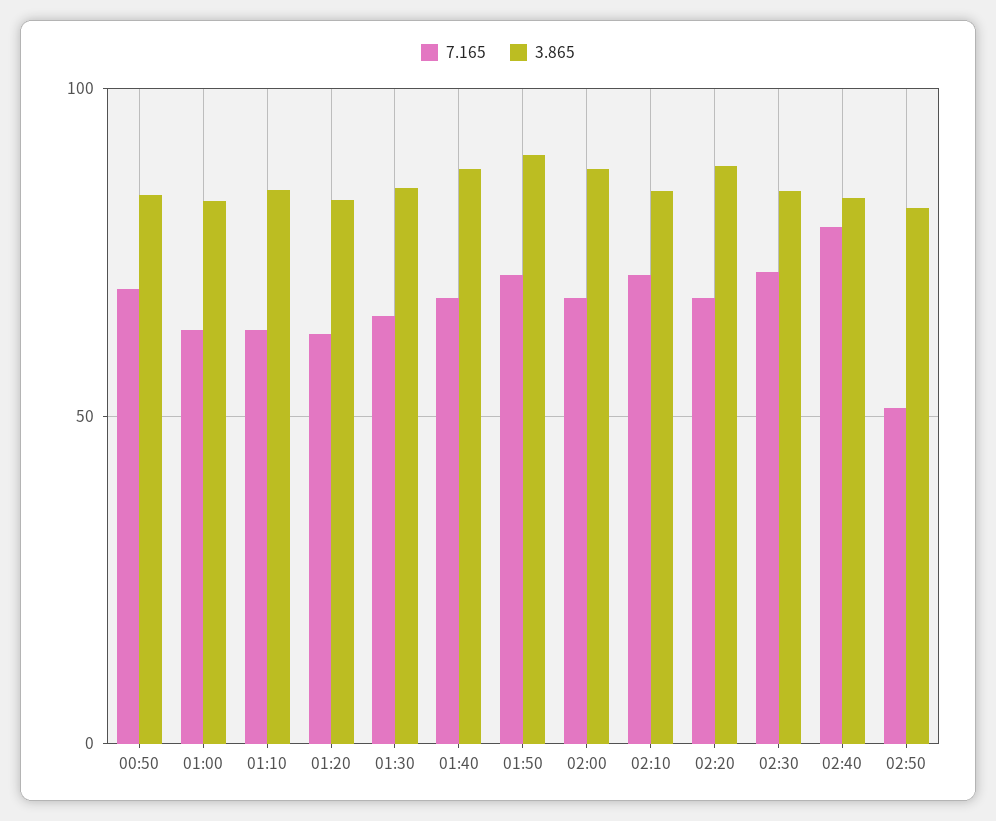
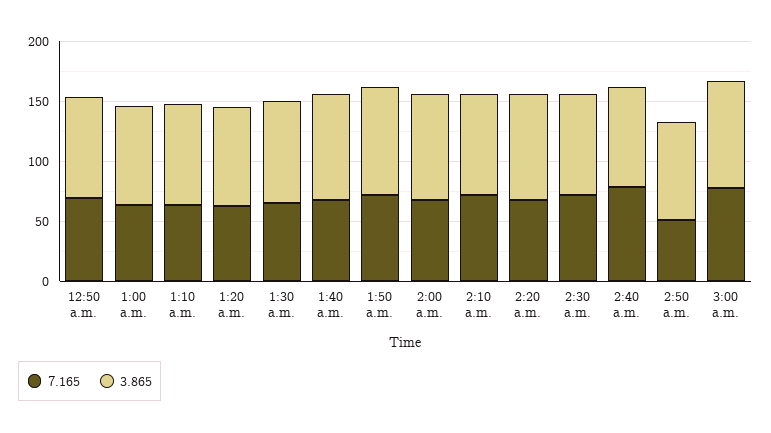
7.165, 3:00 a.m.: none -> 80
3.865, 3:00 a.m.: none -> 90

